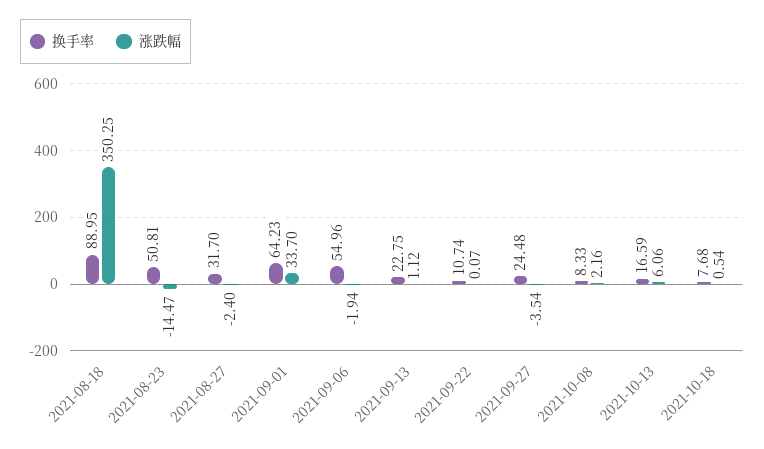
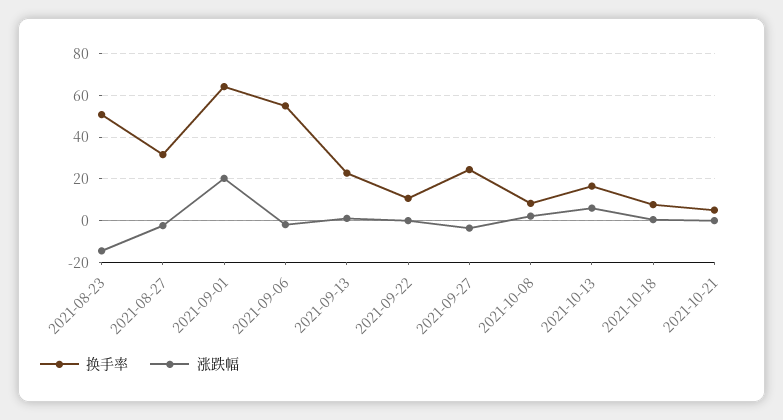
换手率, 2021-08-18: 88.95 -> none
涨跌幅, 2021-08-18: 350.25 -> none
涨跌幅, 2021-09-01: 33.7 -> 20
换手率, 2021-10-21: none -> 5
涨跌幅, 2021-10-21: none -> 0

